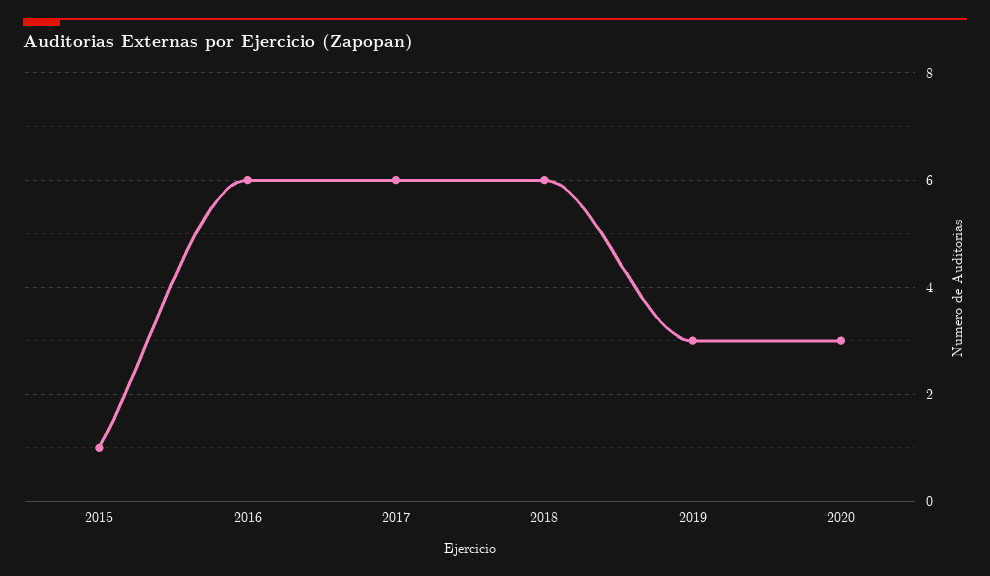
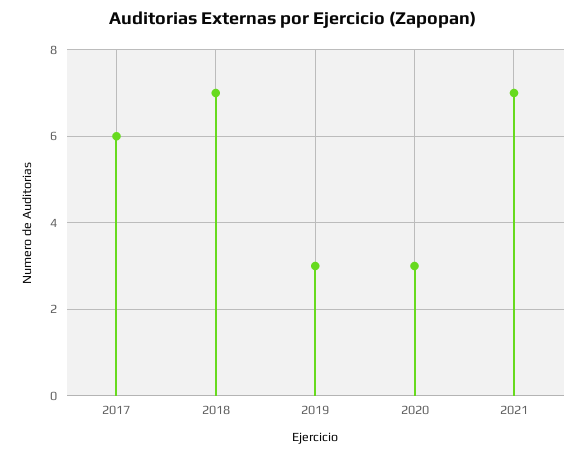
2015: 1 -> none
2016: 6 -> none
2018: 6 -> 7
2021: none -> 7

